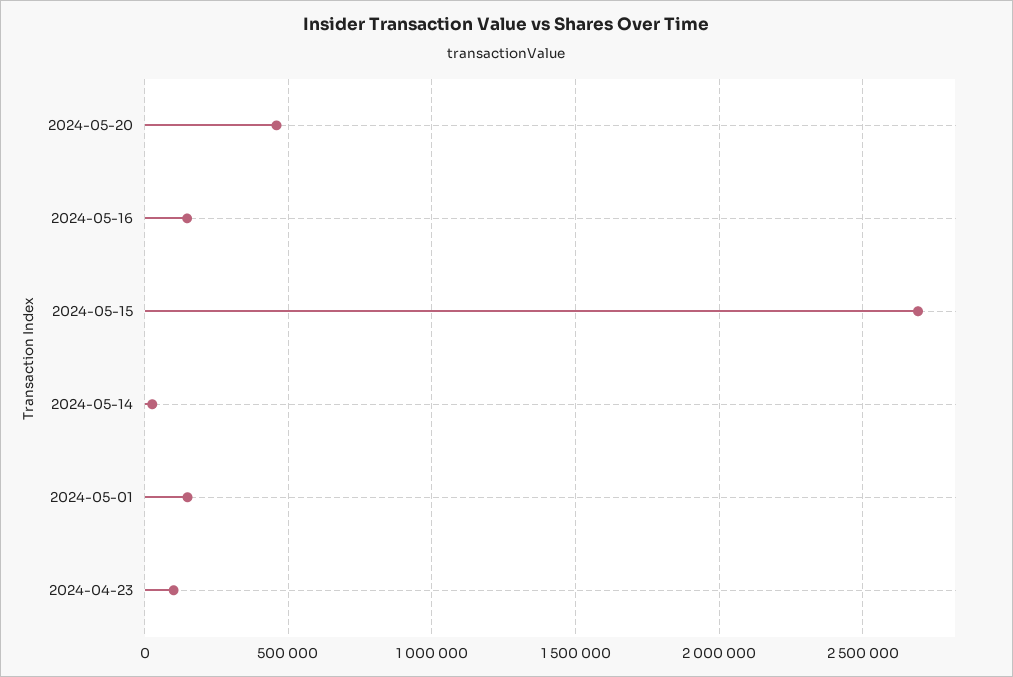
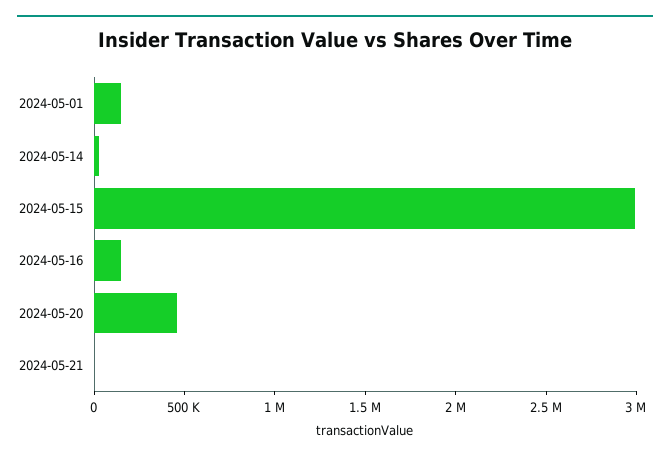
2024-05-15: 2700000 -> 3000000
2024-04-23: 100000 -> none
2024-05-21: none -> 0

